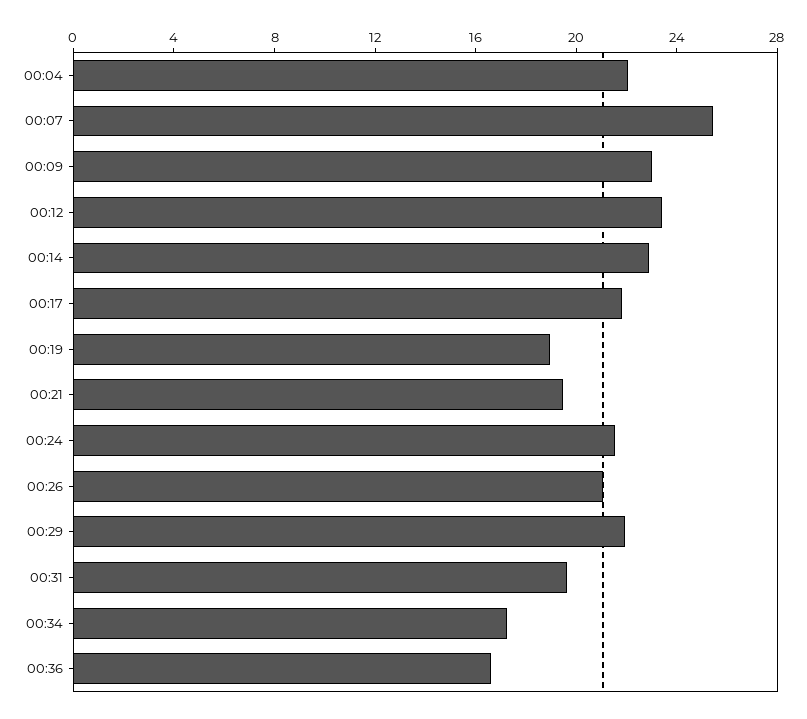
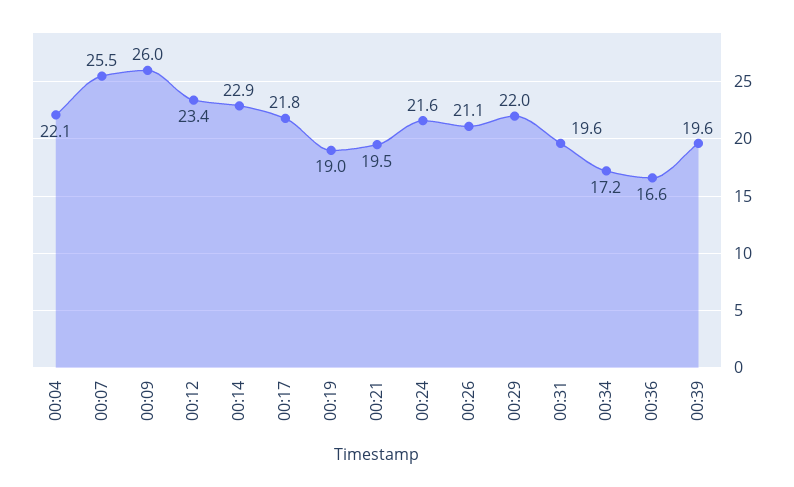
00:09: 23 -> 26
00:39: none -> 19.6

